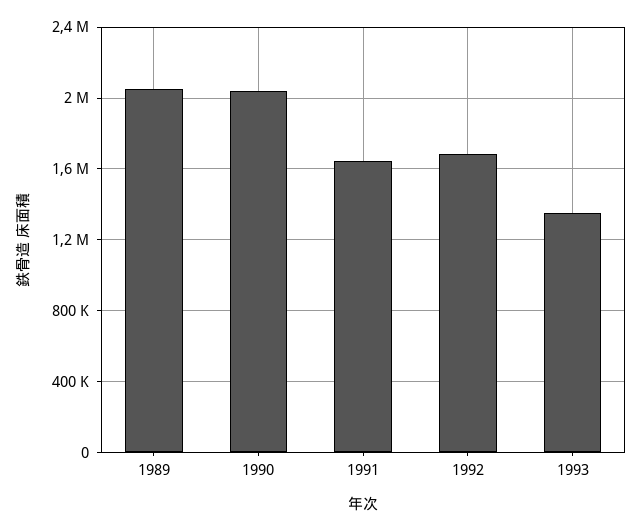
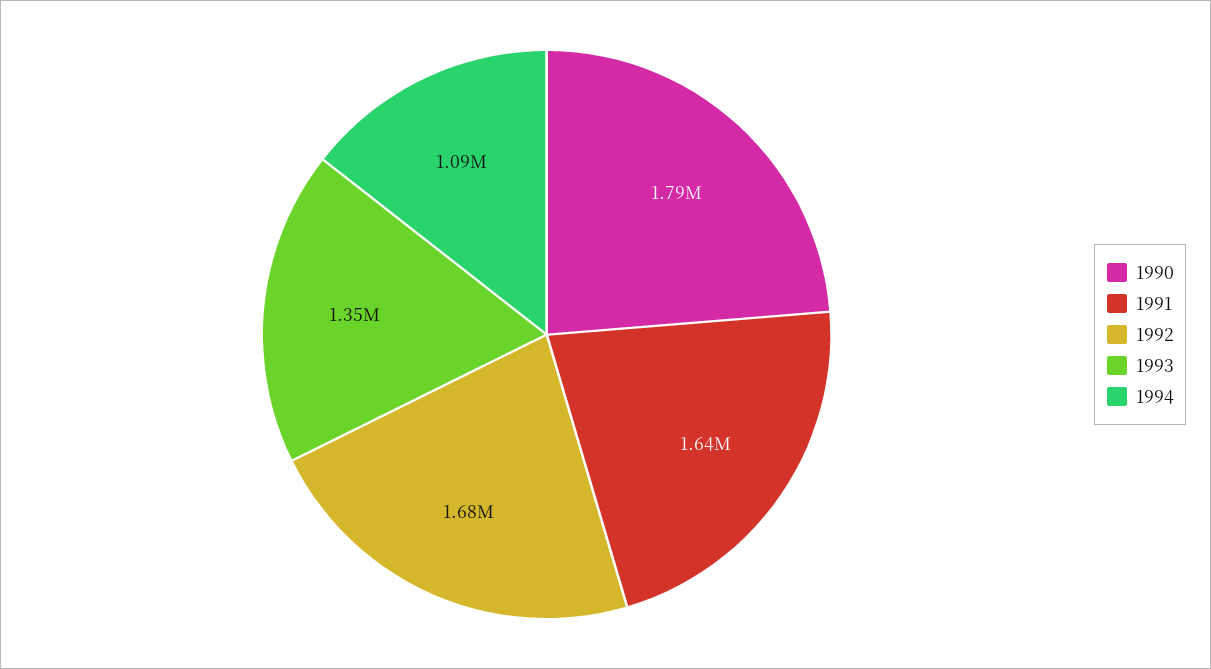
1989: 2050000 -> none
1990: 2050000 -> 1790000
1994: none -> 1090000

